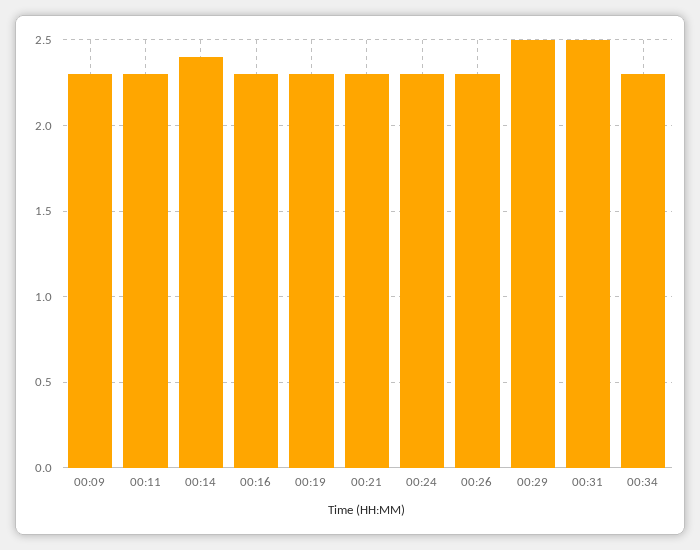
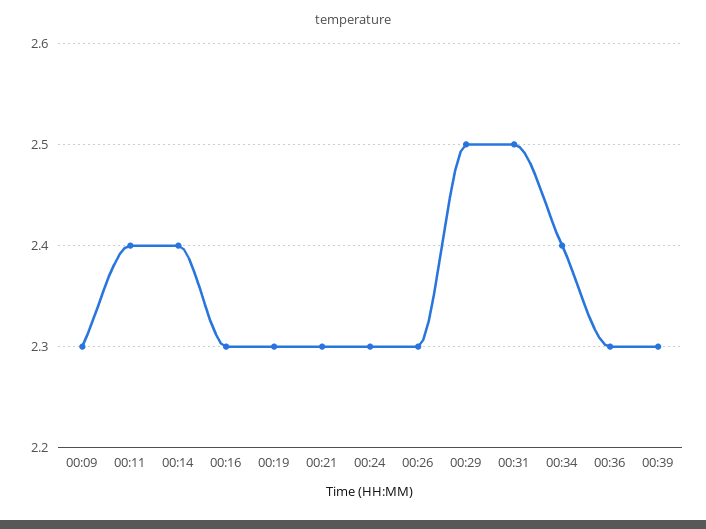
00:11: 2.3 -> 2.4
00:34: 2.3 -> 2.4
00:36: none -> 2.3
00:39: none -> 2.3

